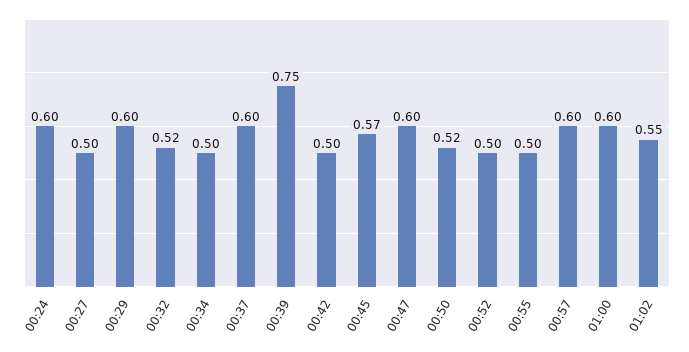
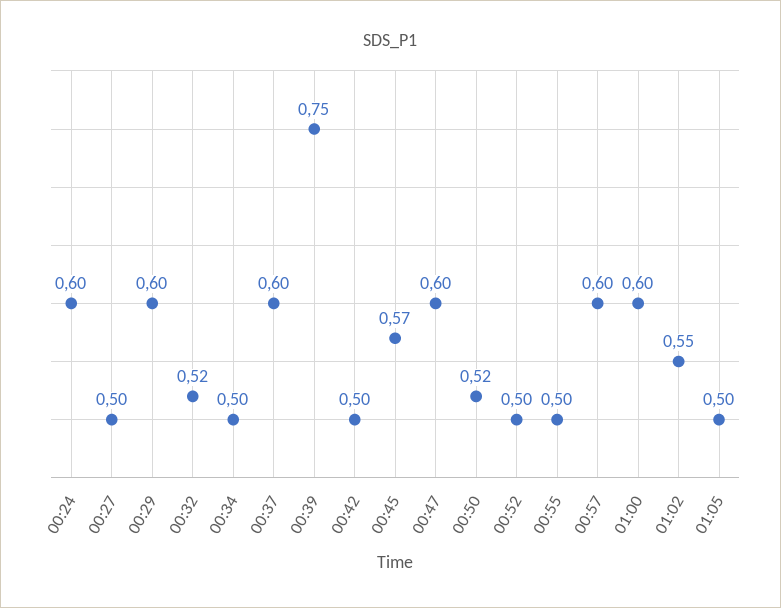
01:05: none -> 0.5

